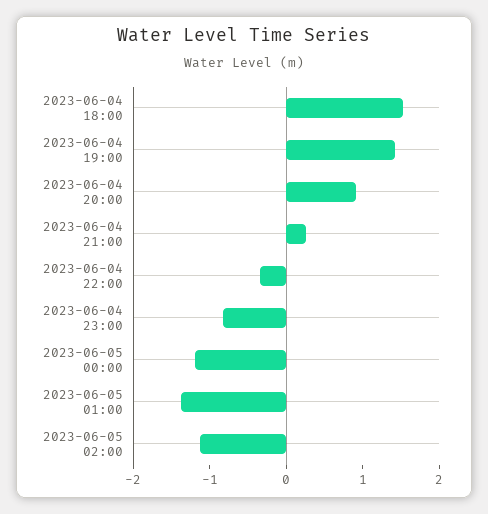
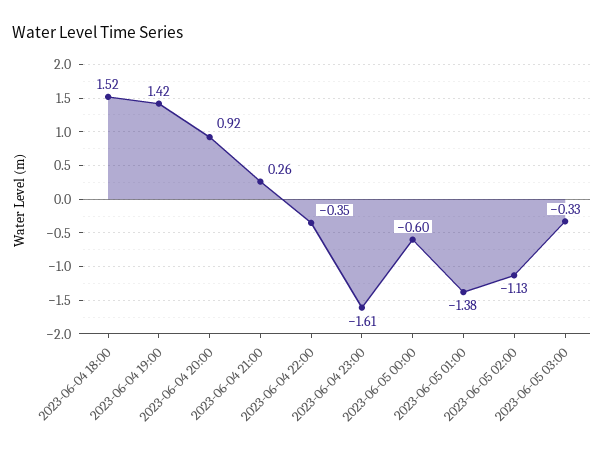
2023-06-04 23:00: -0.8 -> -1.61
2023-06-05 00:00: -1.2 -> -0.6
2023-06-05 03:00: none -> -0.33

